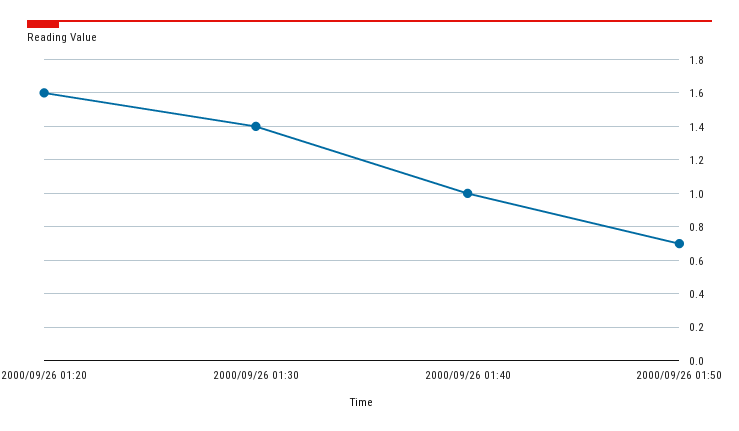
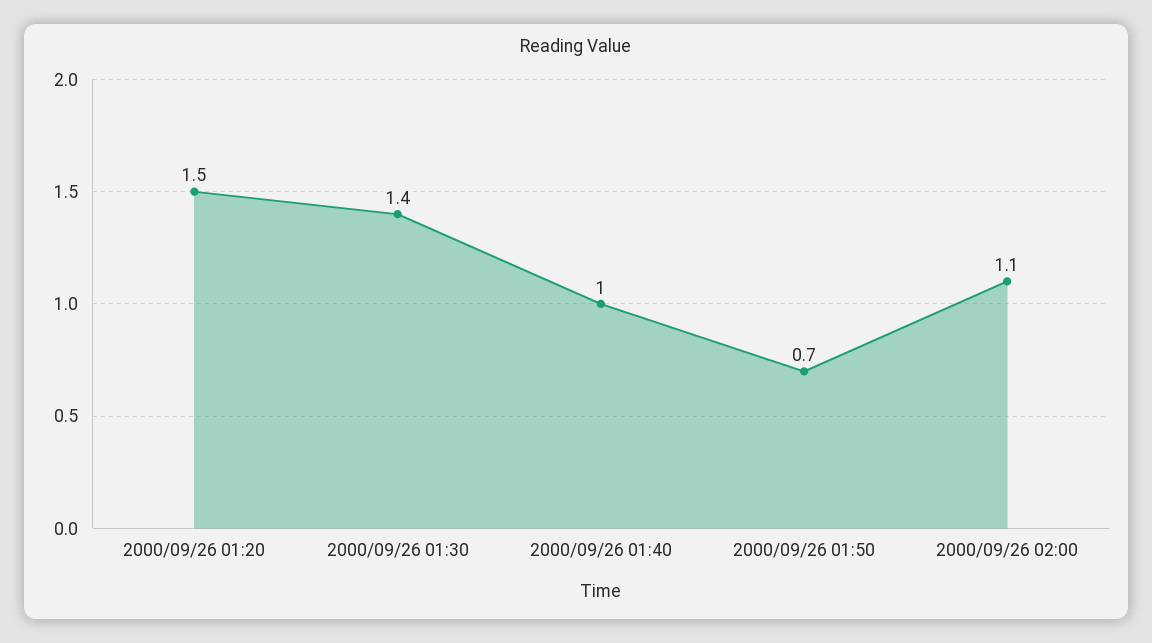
2000/09/26 01:20: 1.6 -> 1.5
2000/09/26 02:00: none -> 1.1

